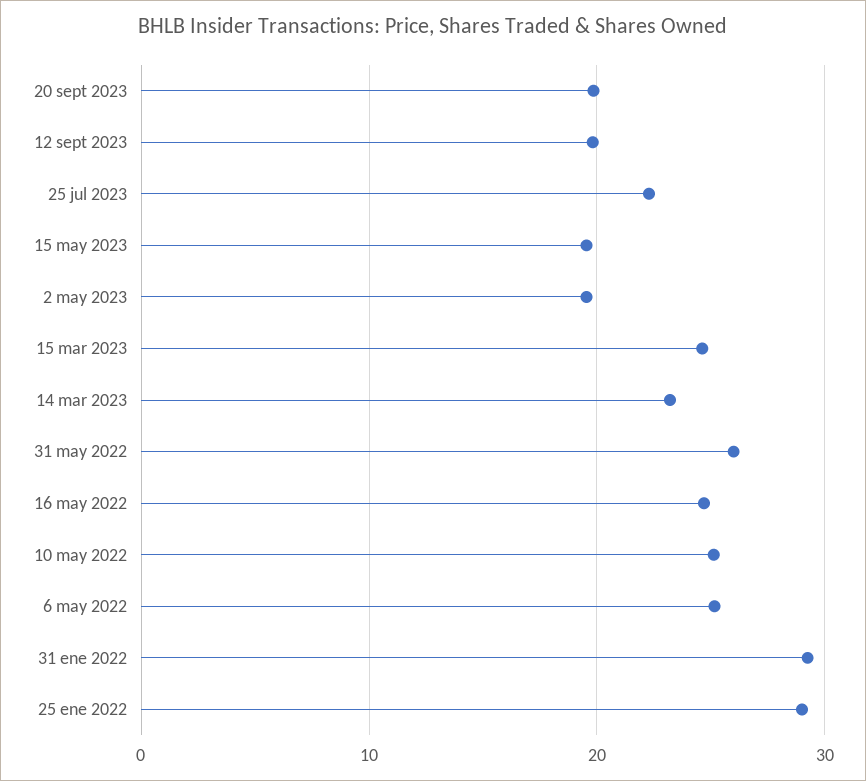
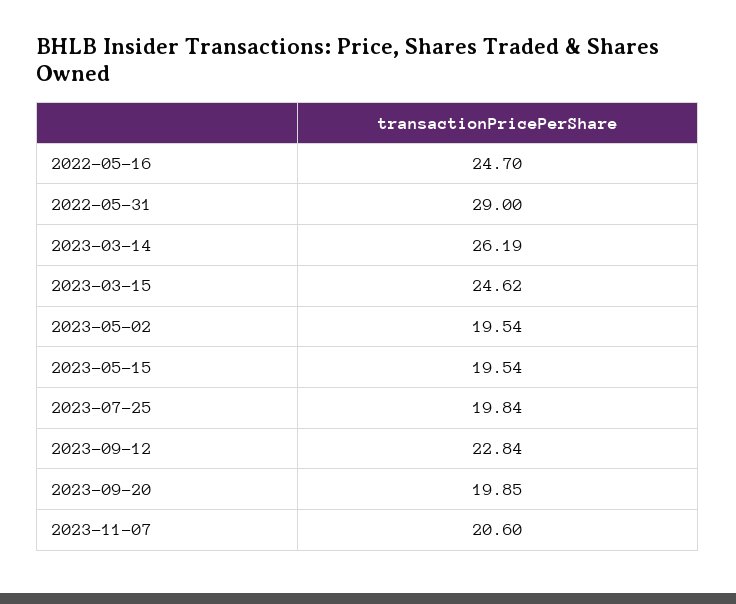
12 sept 2023: 20 -> 22.84
25 jul 2023: 22 -> 19.84
14 mar 2023: 23 -> 26.19
31 may 2022: 26 -> 29
10 may 2022: 25 -> none
6 may 2022: 25 -> none
31 ene 2022: 29 -> none
25 ene 2022: 29 -> none
2023-11-07: none -> 20.6

